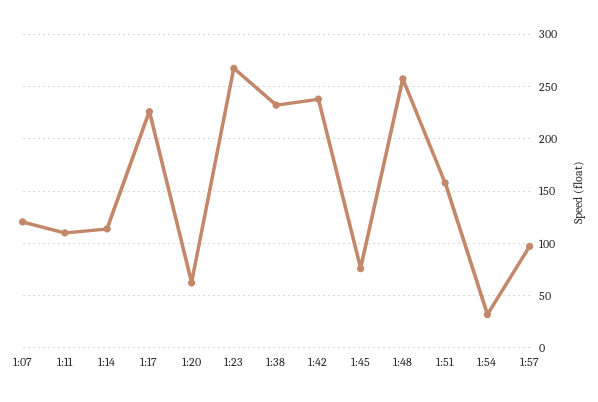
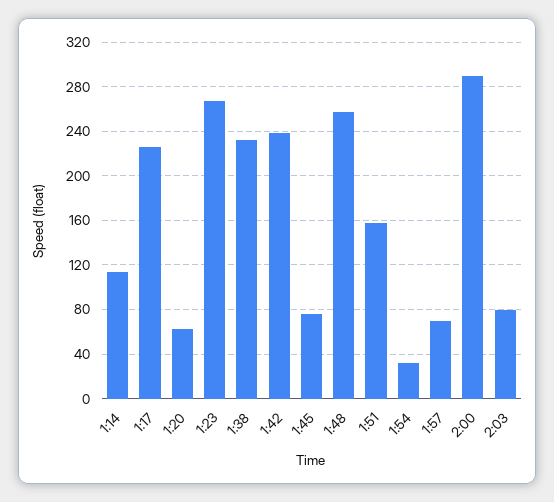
1:07: 120 -> none
1:11: 110 -> none
1:57: 100 -> 70
2:00: none -> 290
2:03: none -> 80

